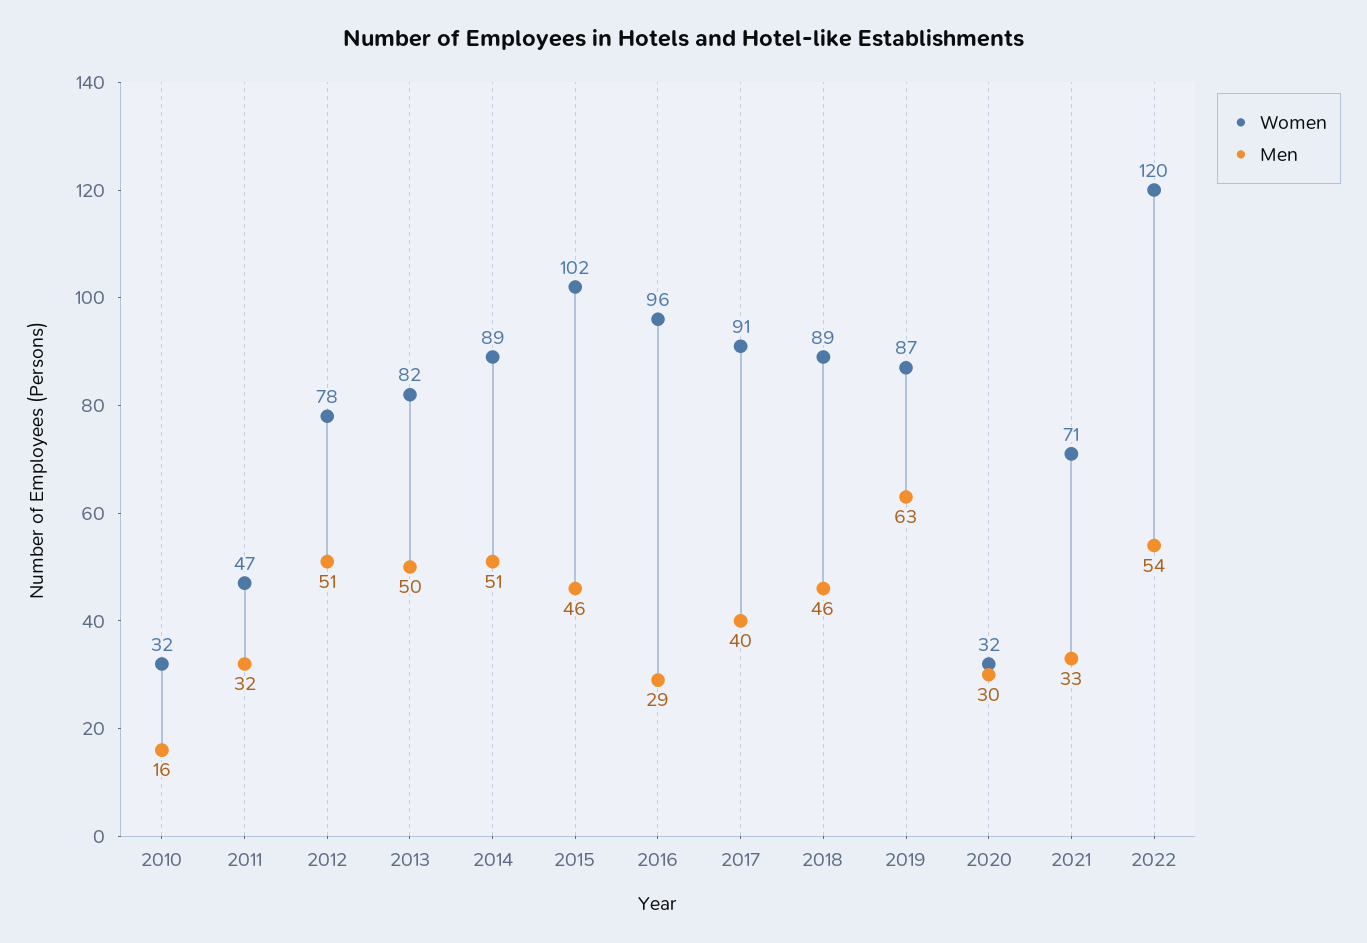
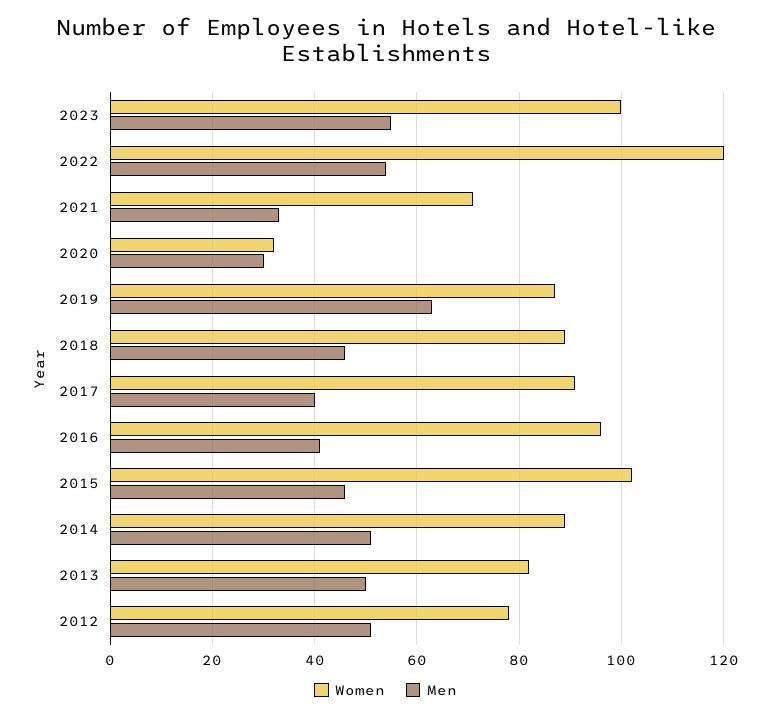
Women, 2010: 32 -> none
Men, 2010: 16 -> none
Women, 2011: 47 -> none
Men, 2011: 32 -> none
Men, 2016: 29 -> 40
Women, 2023: none -> 100
Men, 2023: none -> 55

